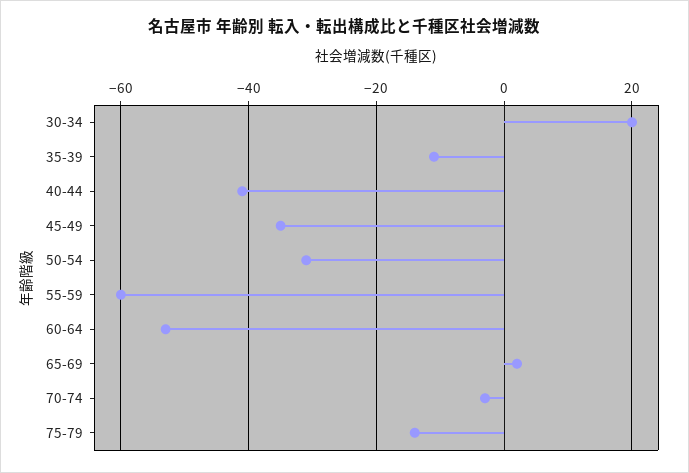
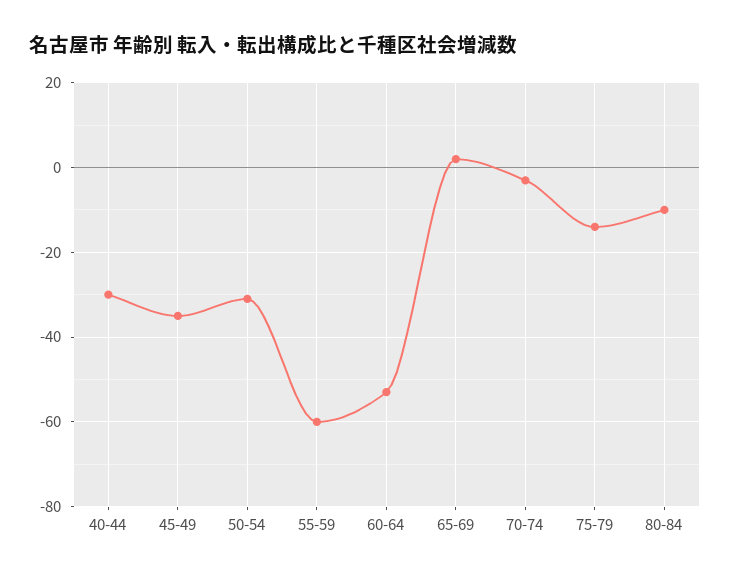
30-34: 20 -> none
35-39: -10 -> none
40-44: -40 -> -30
80-84: none -> -10

